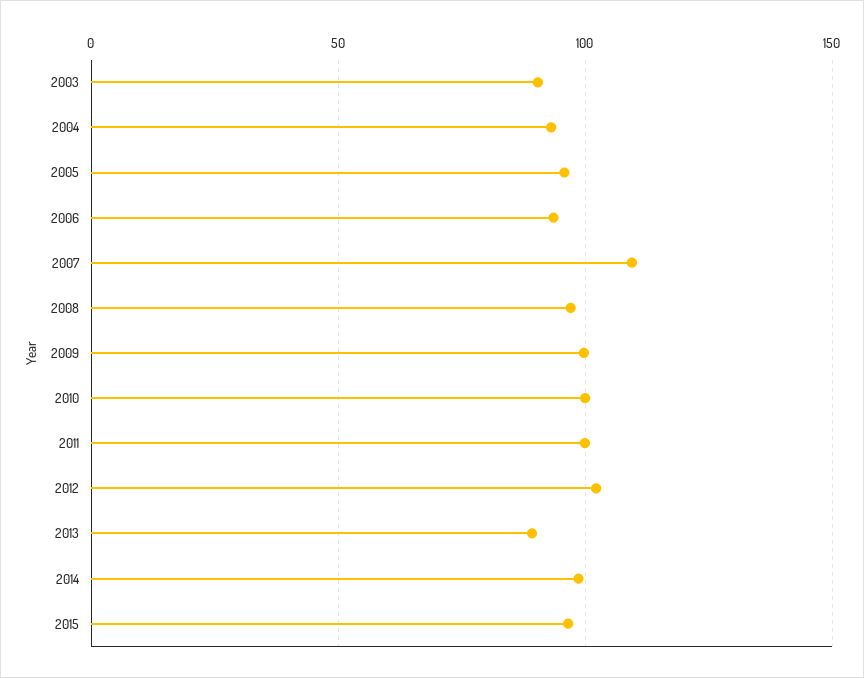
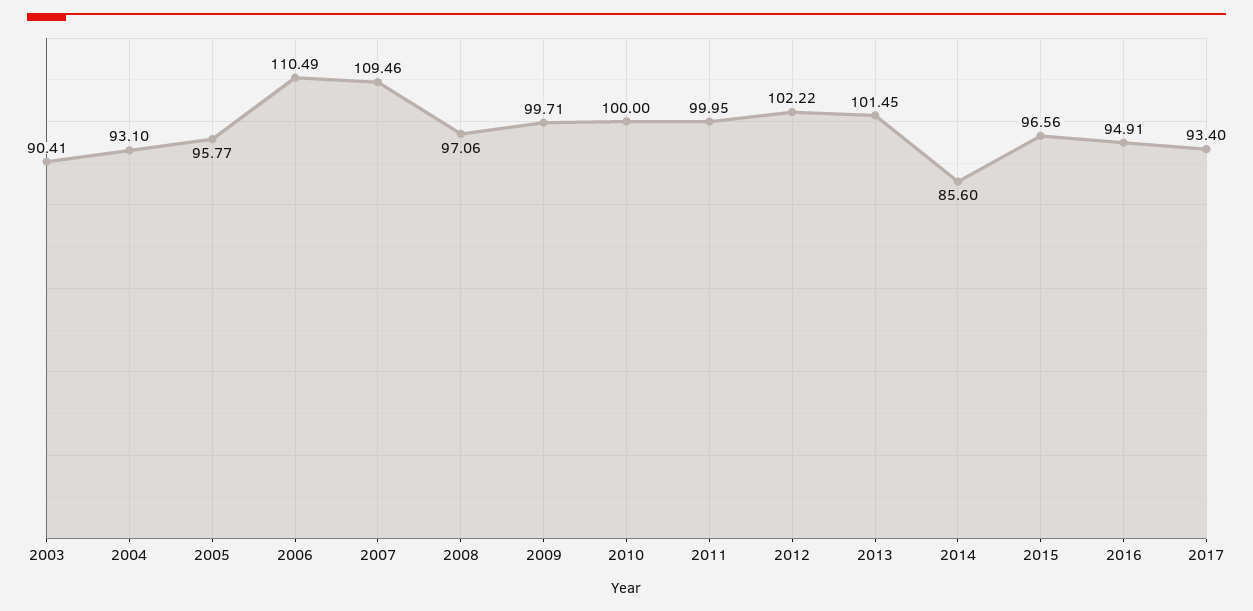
2006: 95 -> 110.49
2013: 90 -> 101.45
2014: 100 -> 85.6
2016: none -> 94.91
2017: none -> 93.4

